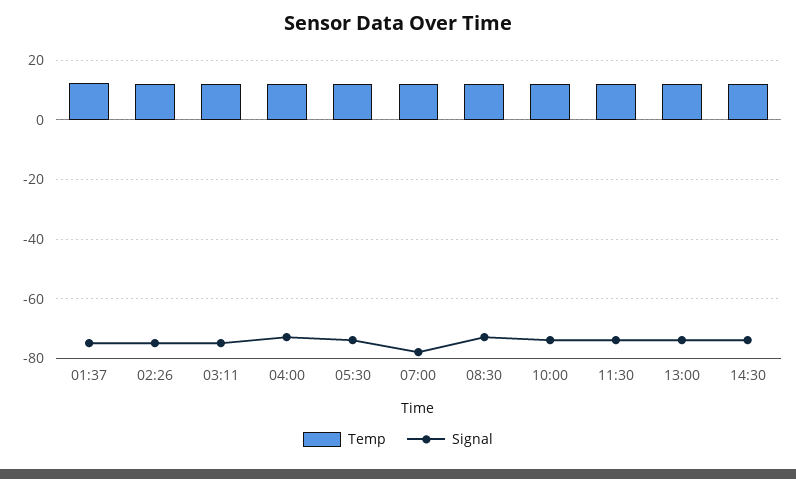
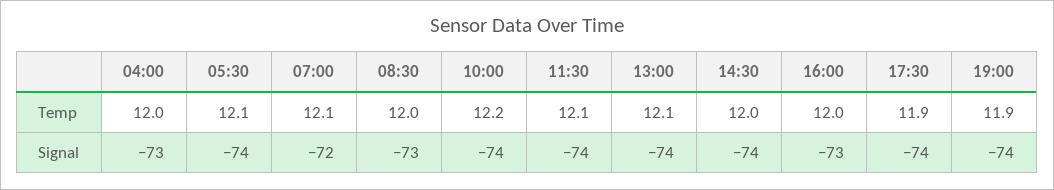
Temp, 01:37: 12.5 -> none
Signal, 01:37: -75 -> none
Temp, 02:26: 12.5 -> none
Signal, 02:26: -75 -> none
Temp, 03:11: 12.5 -> none
Signal, 03:11: -75 -> none
Signal, 07:00: -77.5 -> -72
Temp, 16:00: none -> 12
Temp, 17:30: none -> 11.9
Temp, 19:00: none -> 11.9
Signal, 16:00: none -> -73
Signal, 17:30: none -> -74
Signal, 19:00: none -> -74

